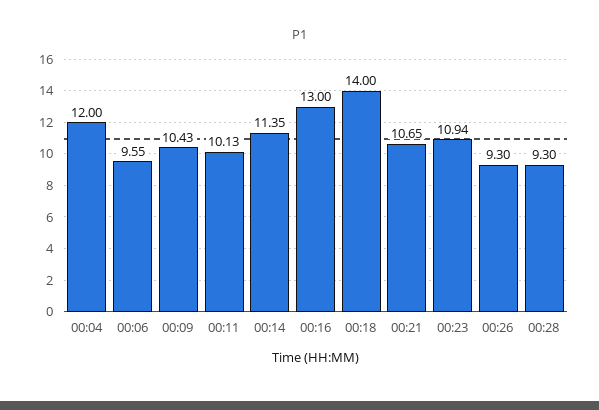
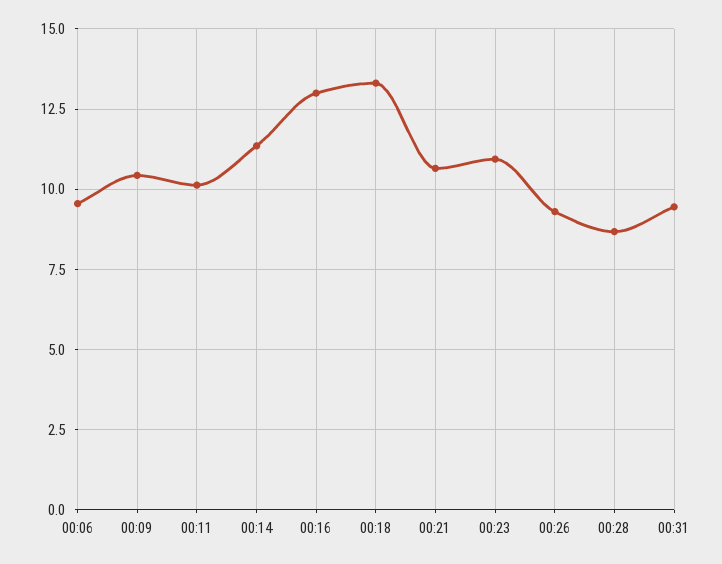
00:04: 12 -> none
00:18: 14 -> 13.25
00:28: 9.3 -> 8.75
00:31: none -> 9.5

